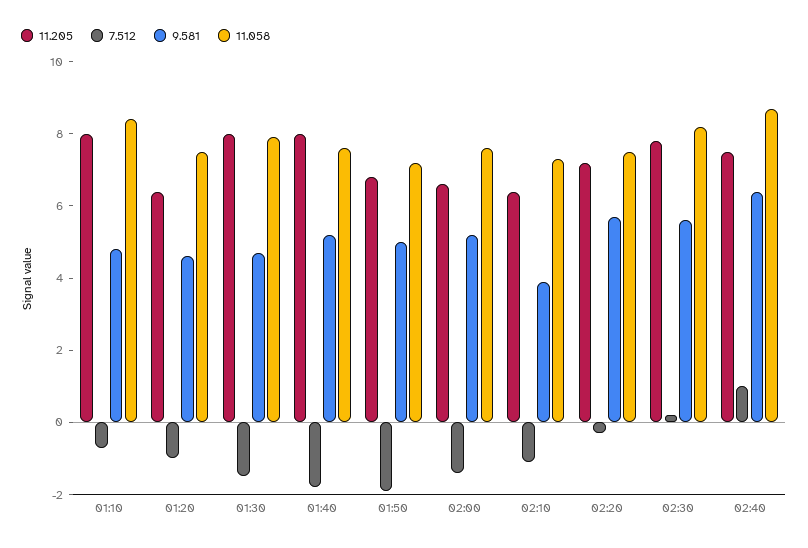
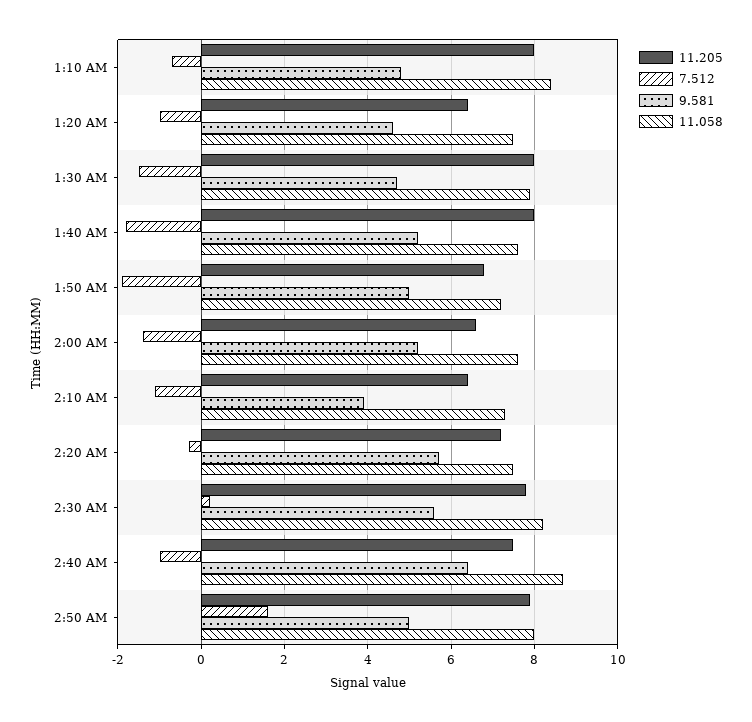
7.512, 02:40: 1 -> -1
11.205, 2:50 AM: none -> 8
7.512, 2:50 AM: none -> 1.5
9.581, 2:50 AM: none -> 5
11.058, 2:50 AM: none -> 8

